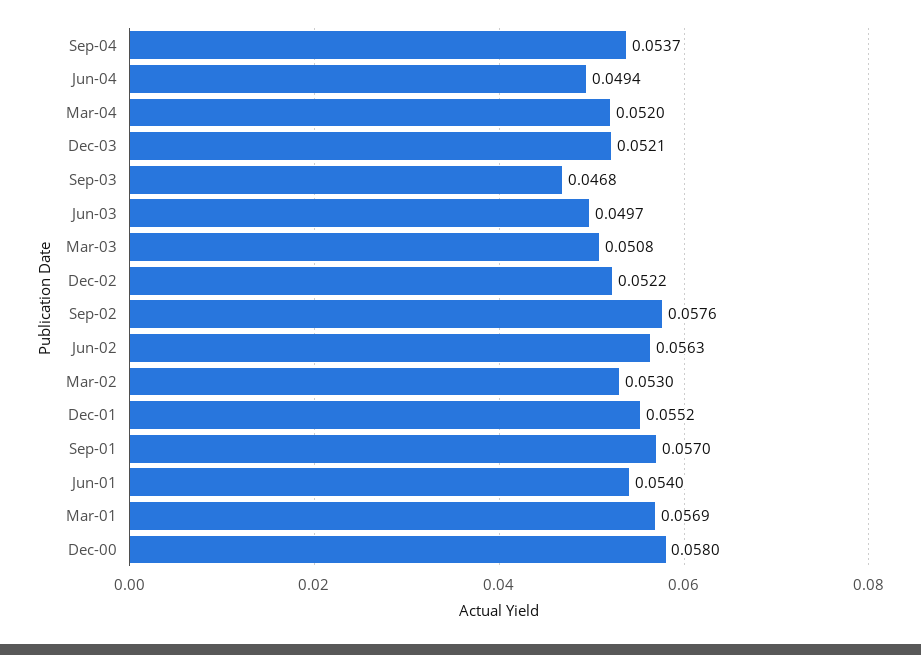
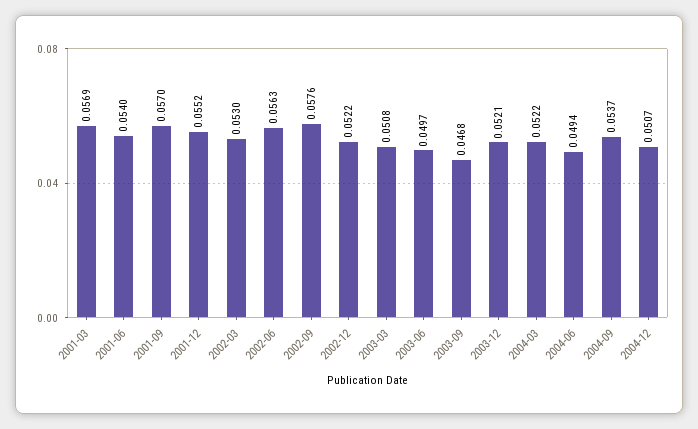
Mar-04: 0.052 -> 0.0522
Dec-00: 0.058 -> none
2004-12: none -> 0.0507

